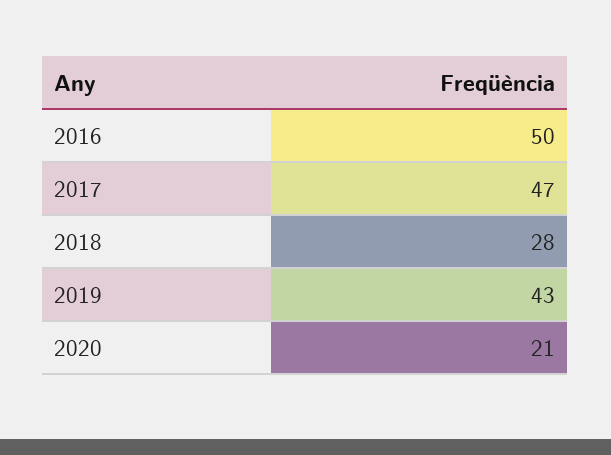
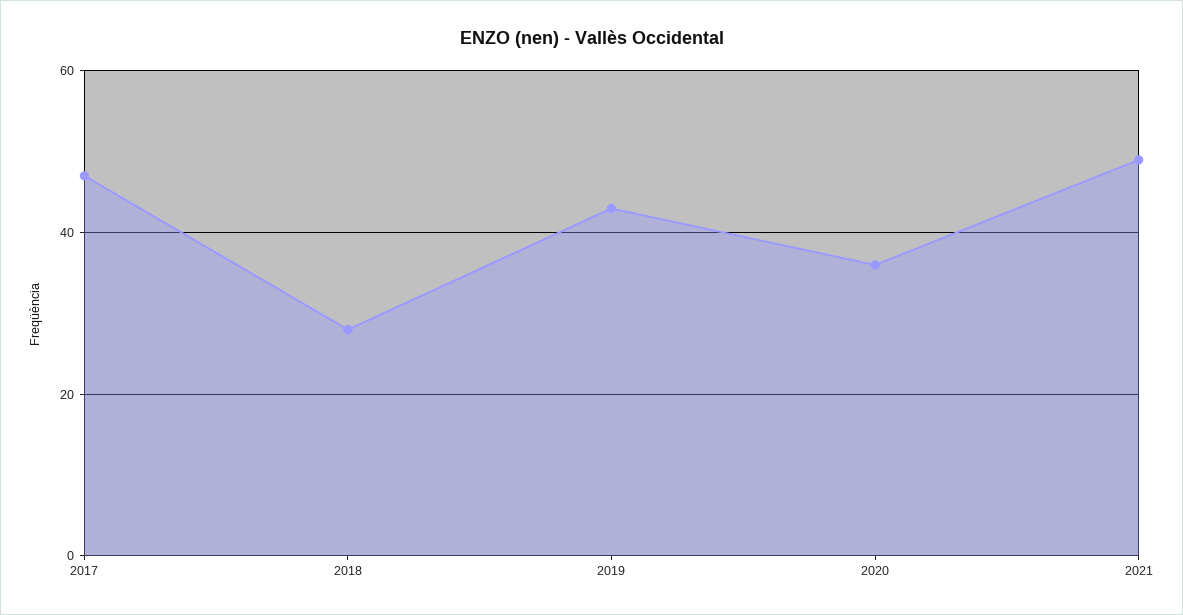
2016: 50 -> none
2020: 21 -> 35
2021: none -> 50

